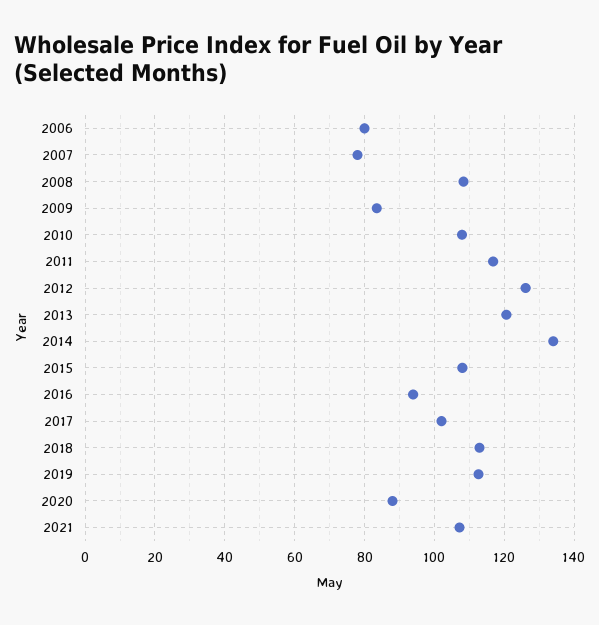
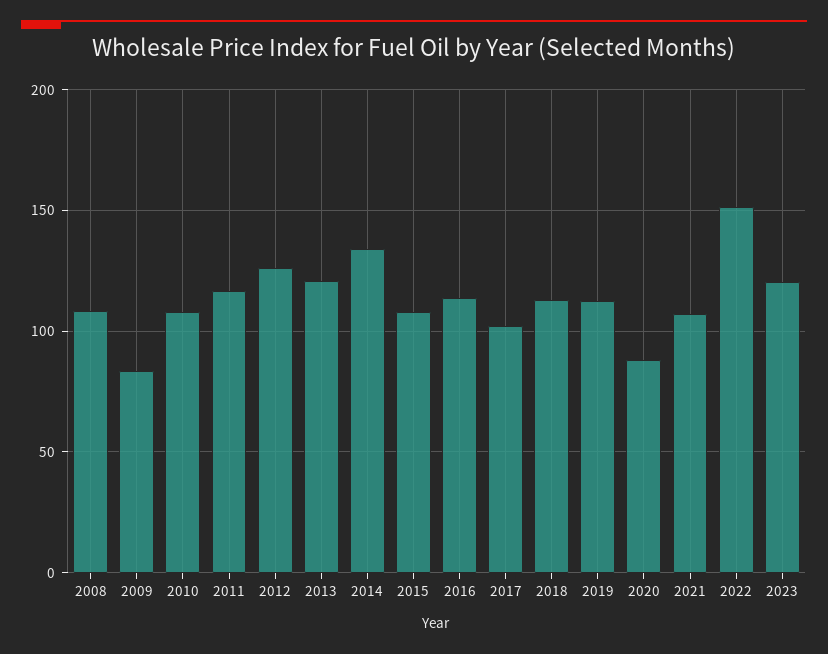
2006: 80 -> none
2007: 78 -> none
2016: 94 -> 115
2022: none -> 150
2023: none -> 120

